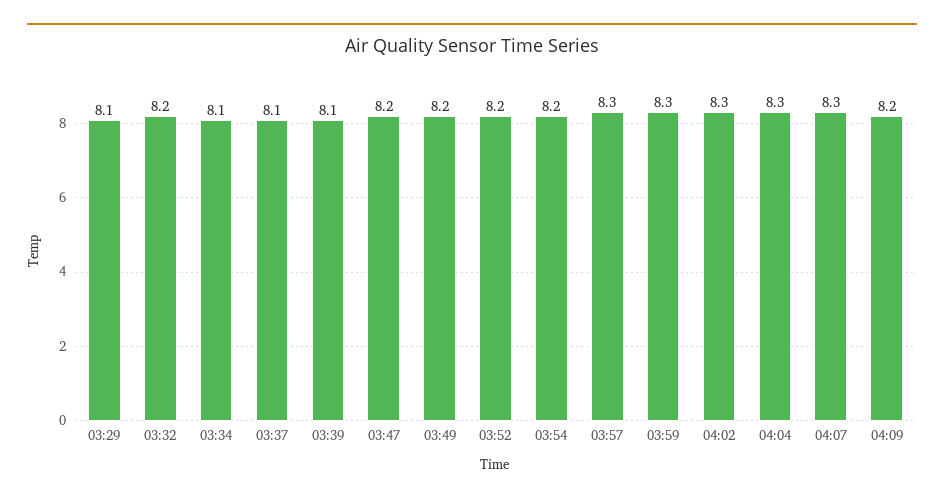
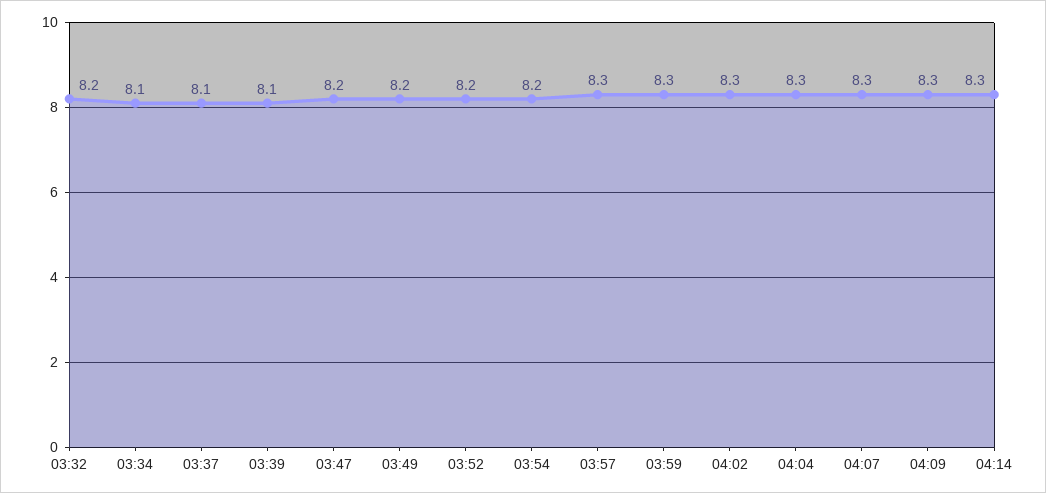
03:29: 8.1 -> none
04:09: 8.2 -> 8.3
04:14: none -> 8.3

